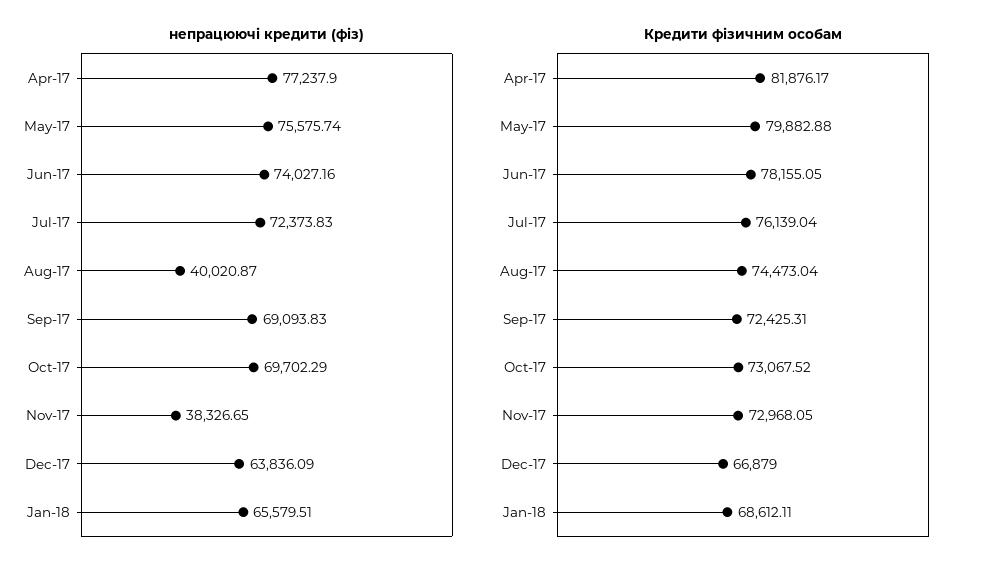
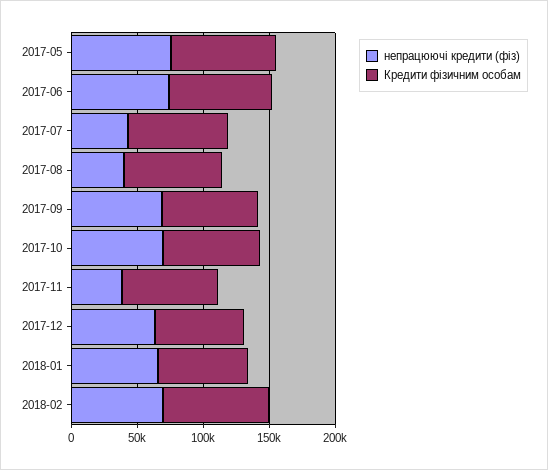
непрацюючі кредити (фіз), Apr-17: 77237.9 -> none
непрацюючі кредити (фіз), Jul-17: 72373.83 -> 40000
Кредити фізичним особам, Apr-17: 81876.17 -> none
непрацюючі кредити (фіз), 2018-02: none -> 70000
Кредити фізичним особам, 2018-02: none -> 80000

